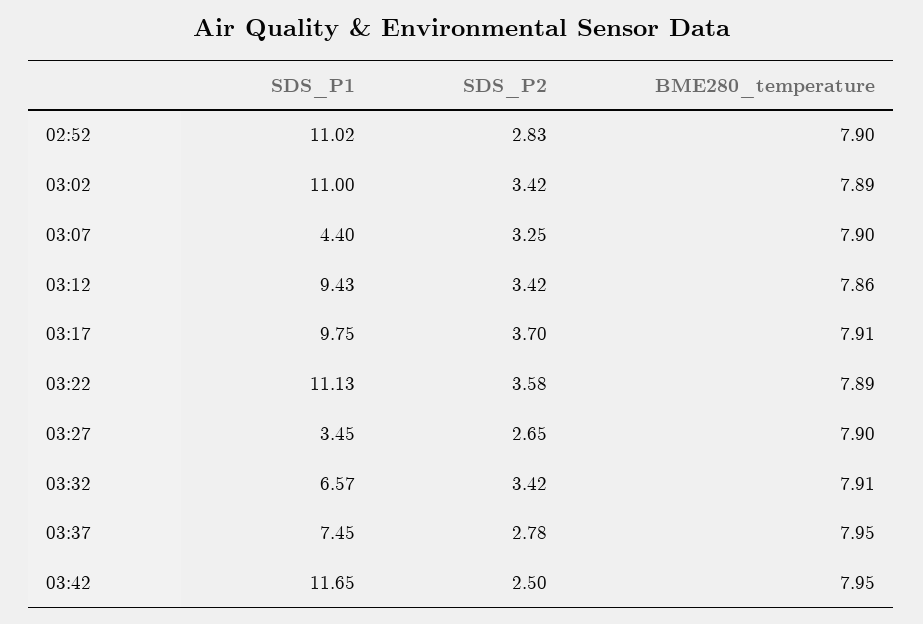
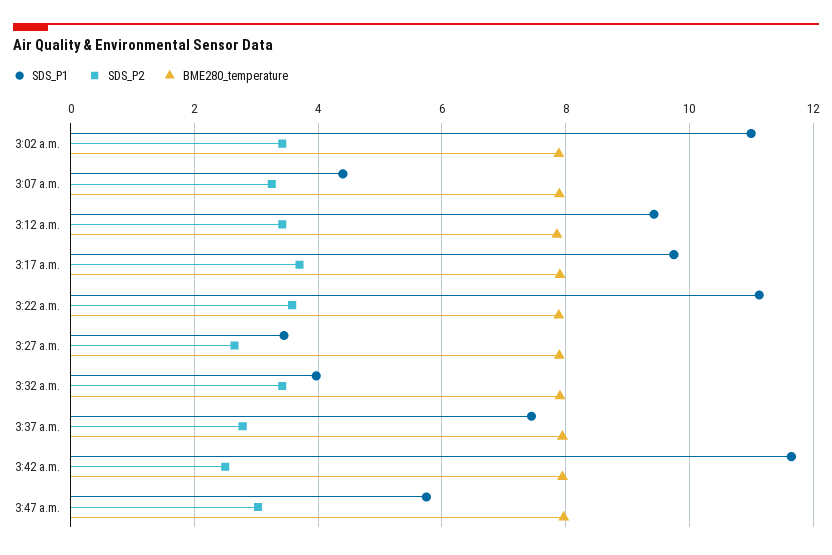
SDS_P1, 02:52: 11.02 -> none
SDS_P2, 02:52: 2.83 -> none
BME280_temperature, 02:52: 7.9 -> none
SDS_P1, 03:32: 6.57 -> 4
SDS_P1, 3:47 a.m.: none -> 5.8
SDS_P2, 3:47 a.m.: none -> 3
BME280_temperature, 3:47 a.m.: none -> 8

